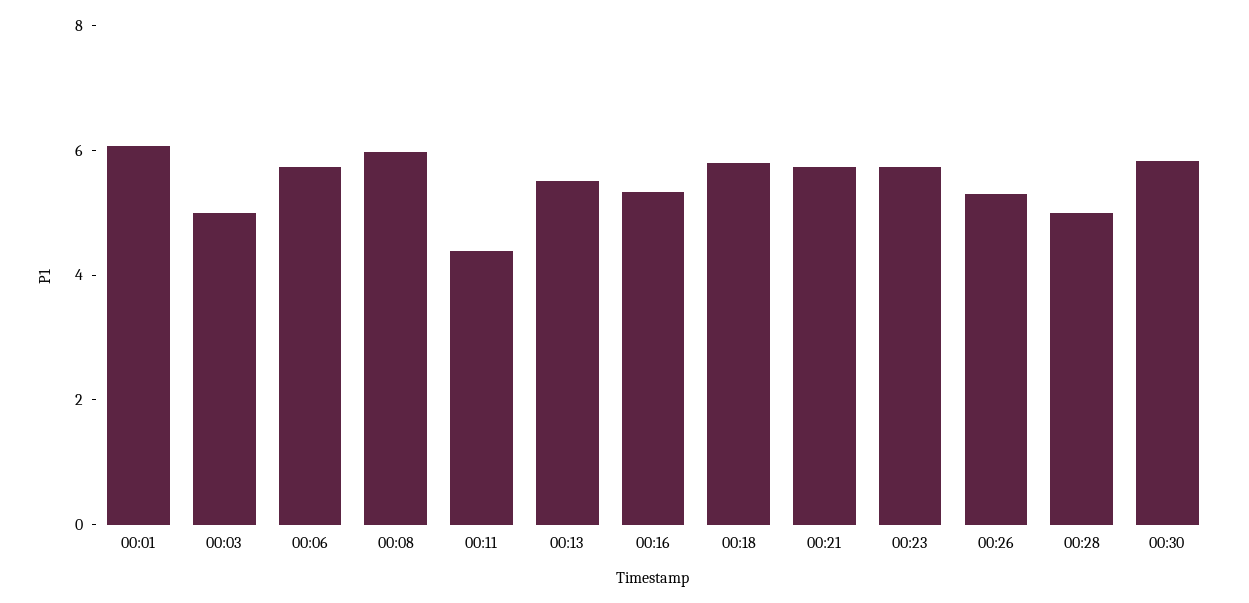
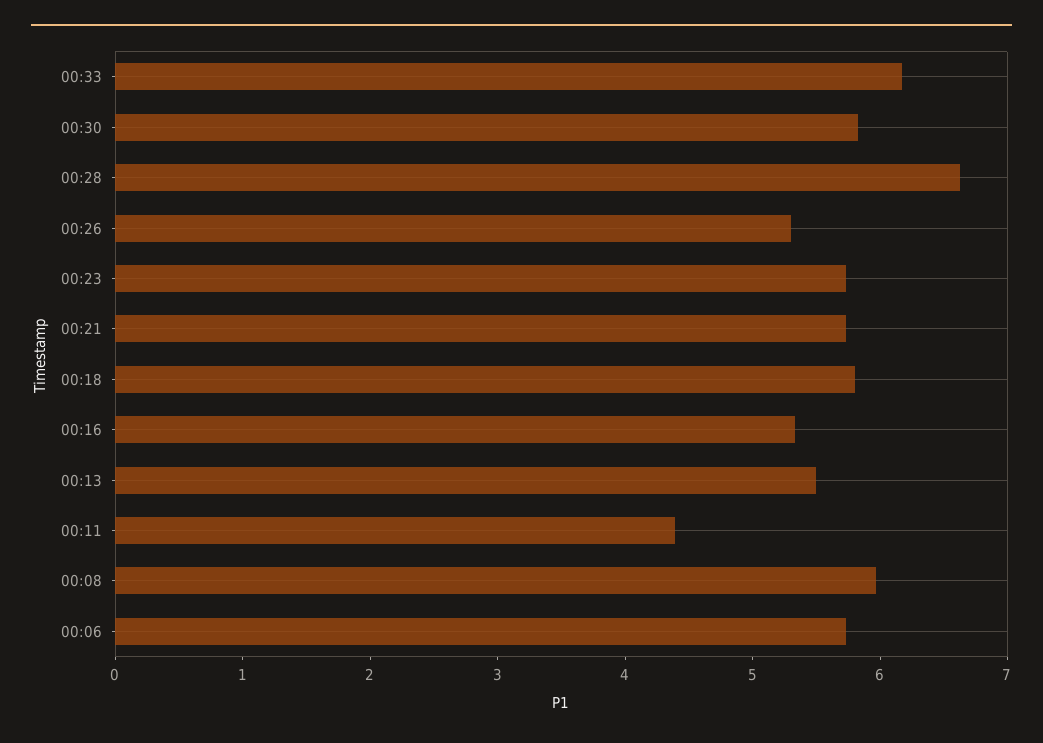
00:01: 6 -> none
00:03: 5 -> none
00:28: 5 -> 6.6
00:33: none -> 6.2

